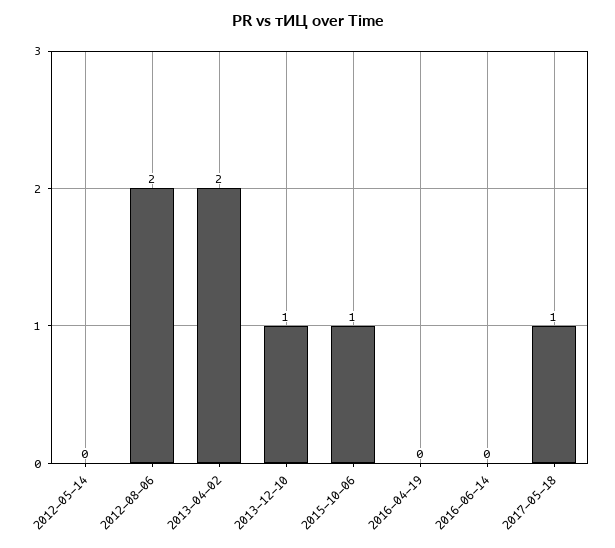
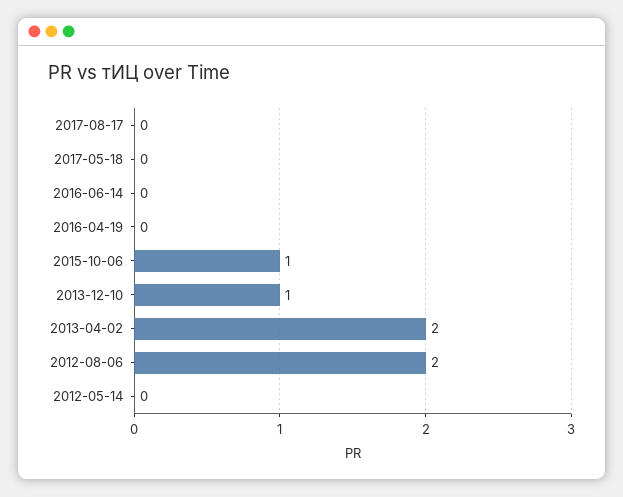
2017-05-18: 1 -> 0
2017-08-17: none -> 0

